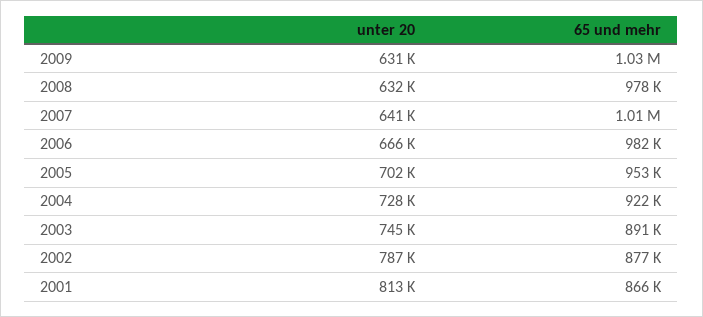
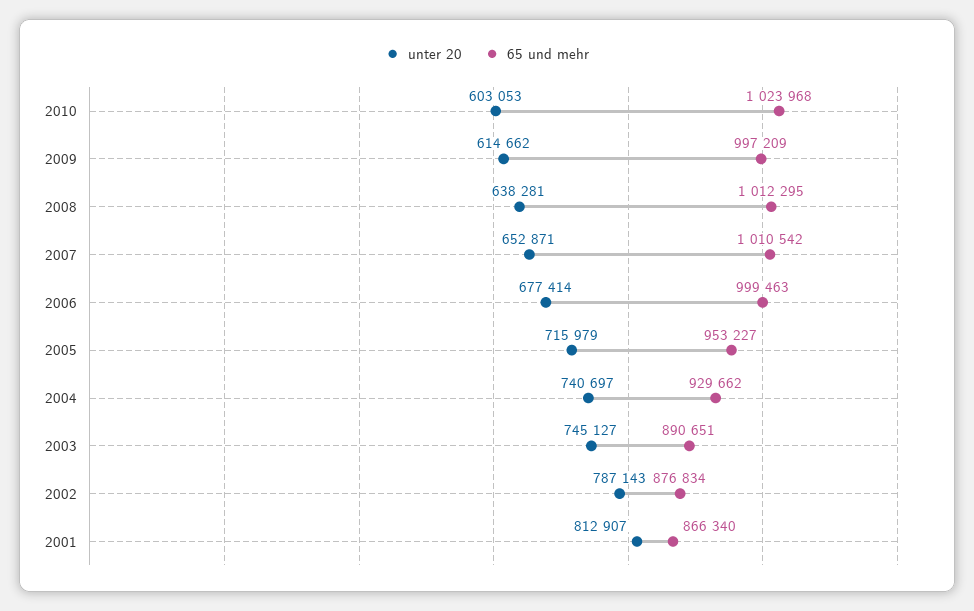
unter 20, 2009: 631000 -> 614662
65 und mehr, 2009: 1030000 -> 997209
unter 20, 2008: 632000 -> 638281
65 und mehr, 2008: 978000 -> 1012295
unter 20, 2007: 641000 -> 652871
unter 20, 2006: 666000 -> 677414
65 und mehr, 2006: 982000 -> 999463
unter 20, 2005: 702000 -> 715979
unter 20, 2004: 728000 -> 740697
65 und mehr, 2004: 922000 -> 929662
unter 20, 2010: none -> 603053
65 und mehr, 2010: none -> 1023968

